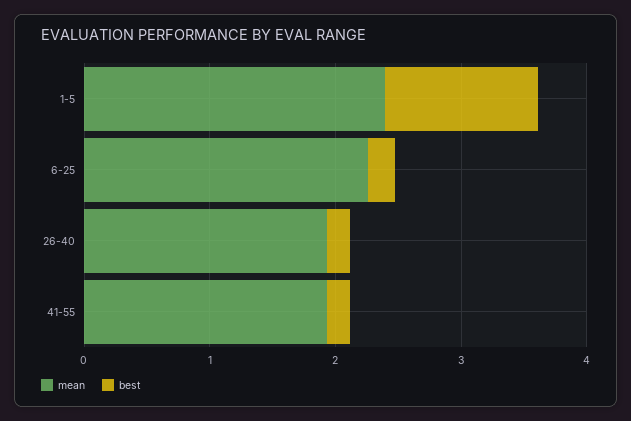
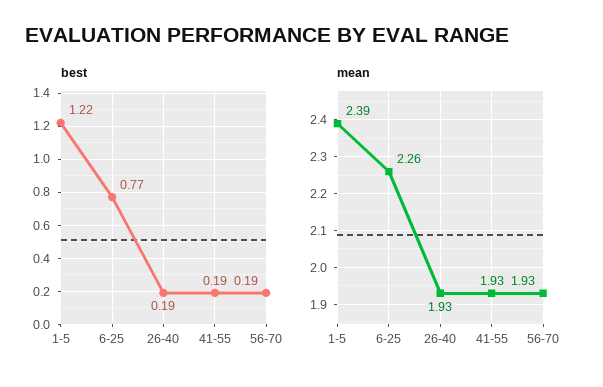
best, 6-25: 0.2 -> 0.77
best, 56-70: none -> 0.19
mean, 56-70: none -> 1.93

